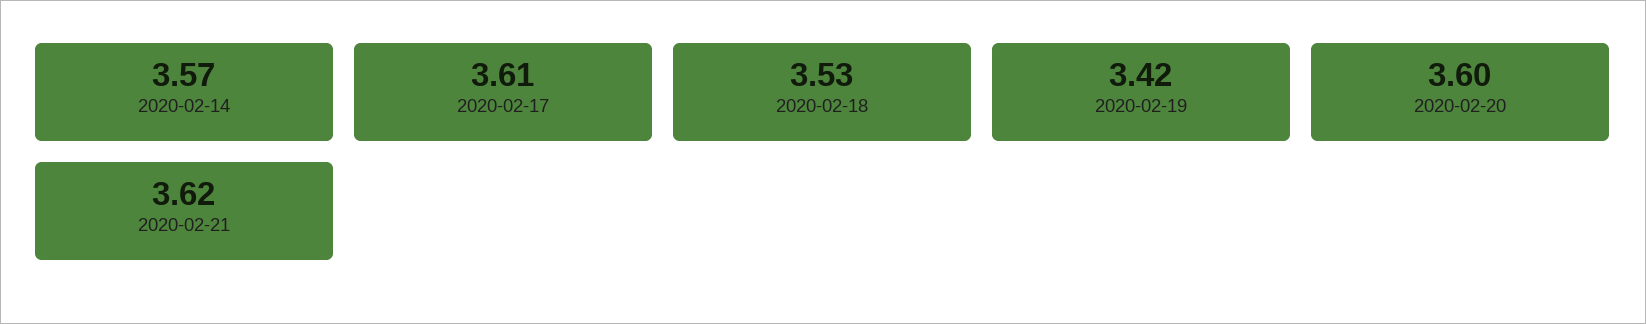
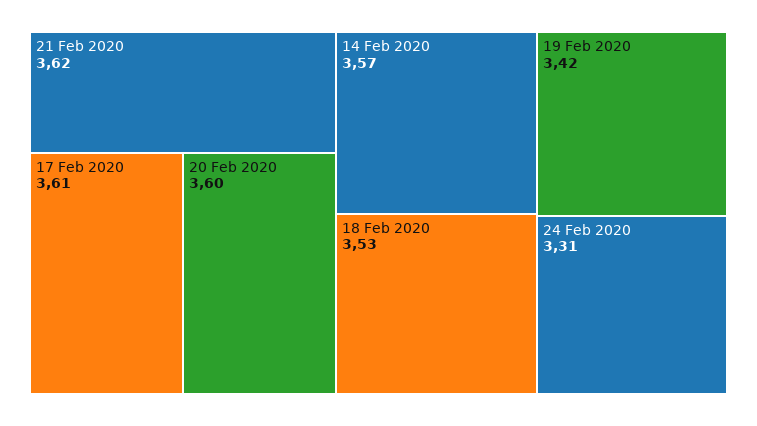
24 Feb 2020: none -> 3.31

